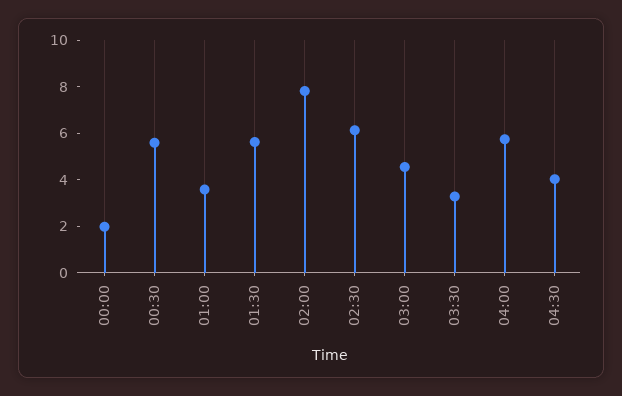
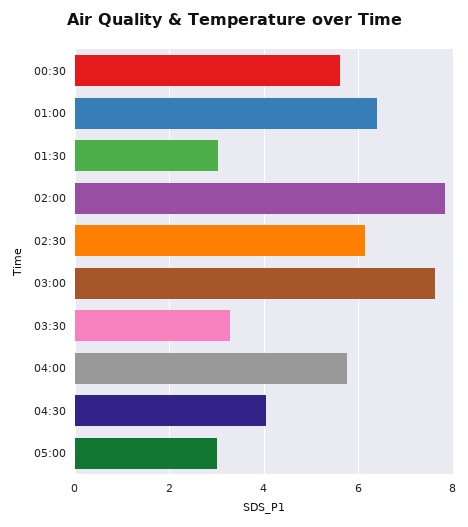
00:00: 2 -> none
01:00: 3.5 -> 6.4
01:30: 5.5 -> 3
03:00: 4.5 -> 7.6
05:00: none -> 3

